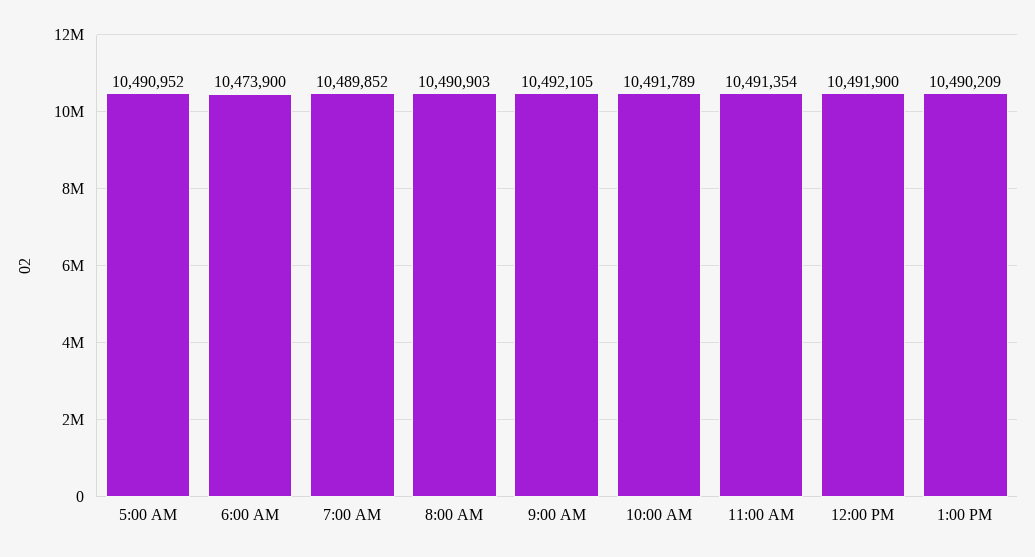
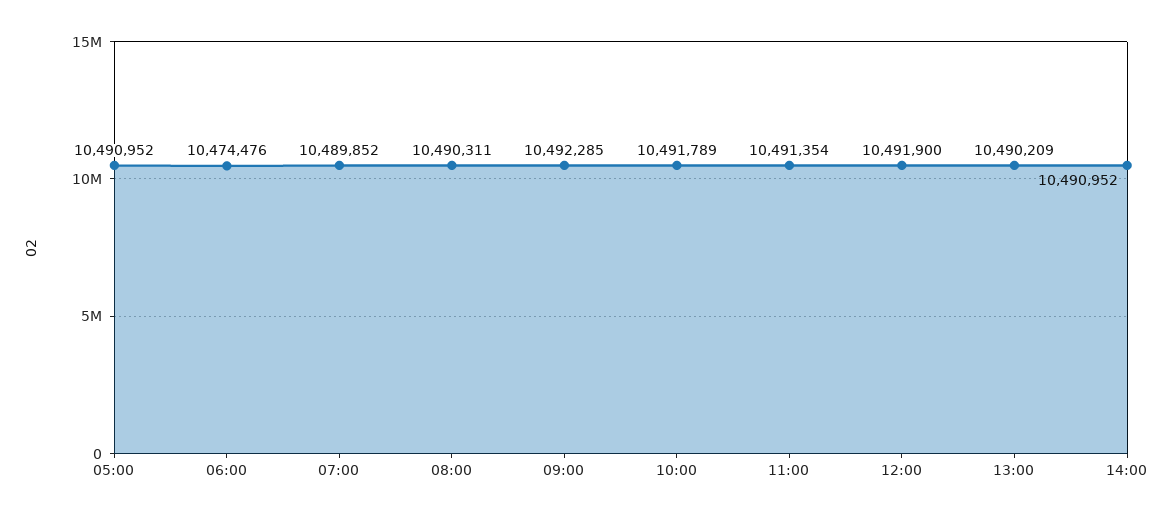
6:00 AM: 10473900 -> 10474476
8:00 AM: 10490903 -> 10490311
9:00 AM: 10492105 -> 10492285
14:00: none -> 10490952

